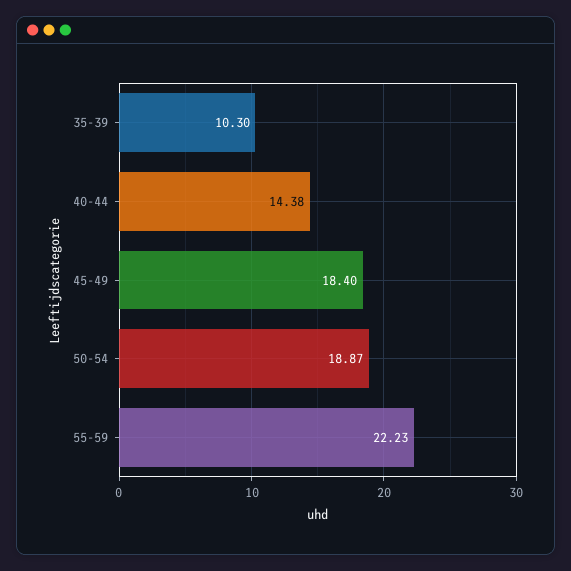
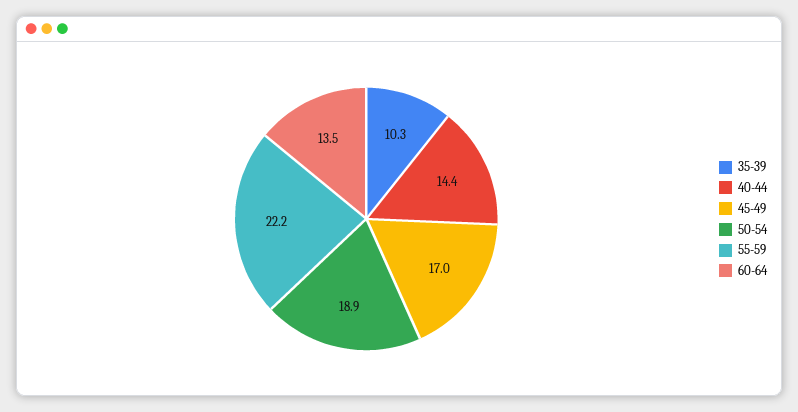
45-49: 18.4 -> 17
60-64: none -> 13.5

